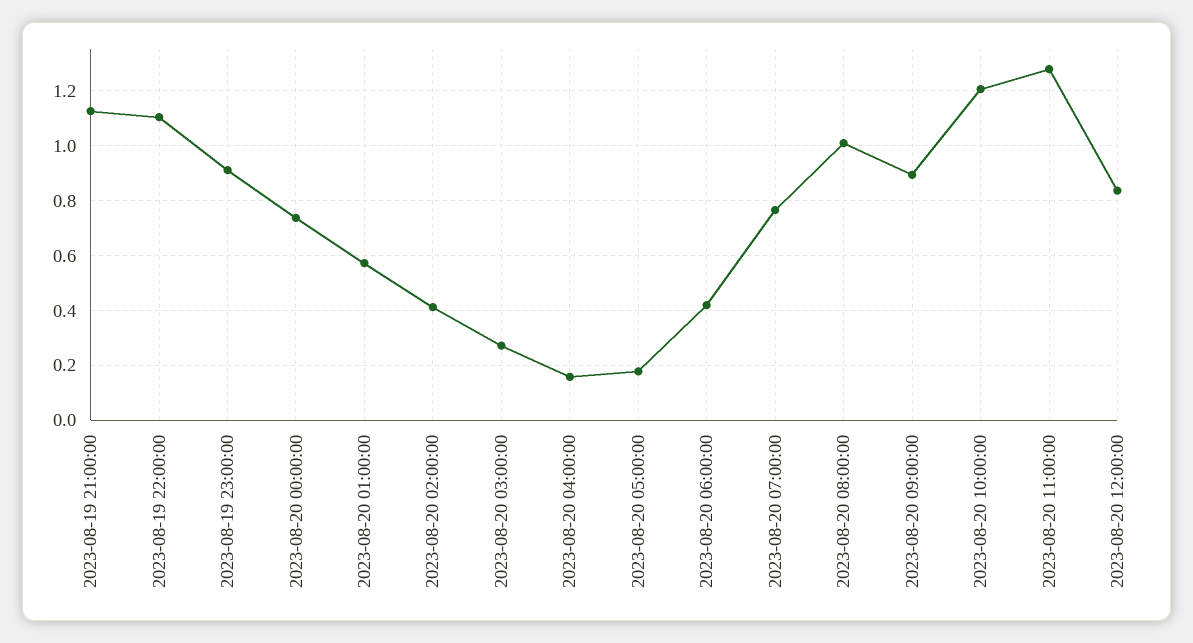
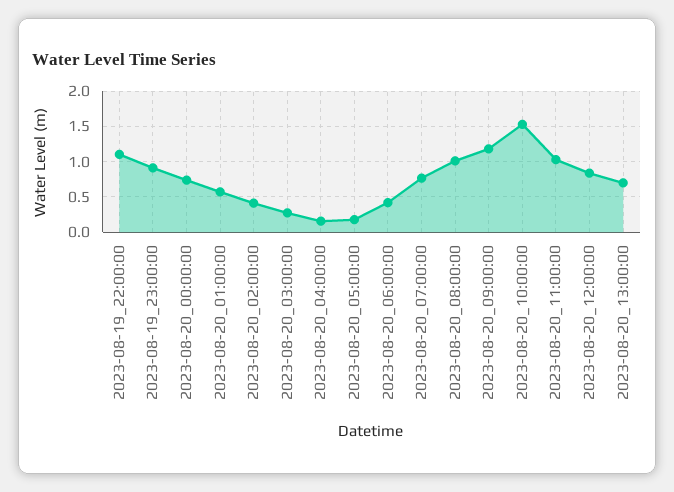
2023-08-19 21:00:00: 1.125 -> none
2023-08-20 09:00:00: 0.9 -> 1.2
2023-08-20 10:00:00: 1.2 -> 1.5
2023-08-20 11:00:00: 1.275 -> 1
2023-08-20_13:00:00: none -> 0.7

